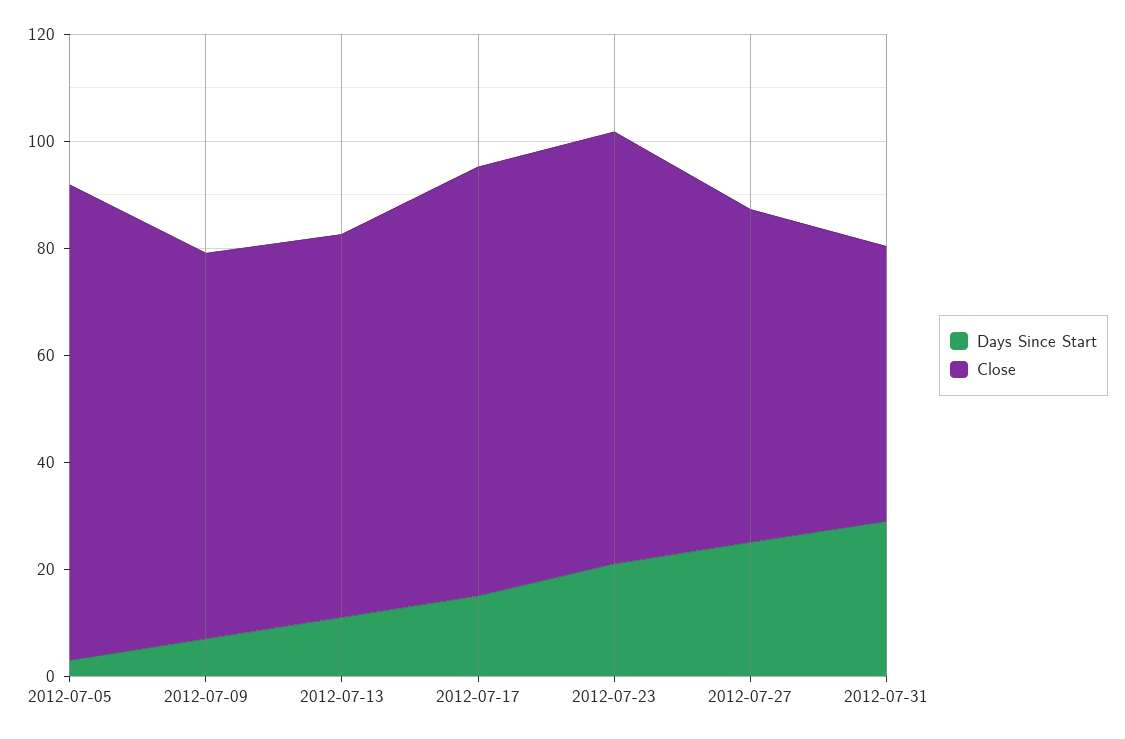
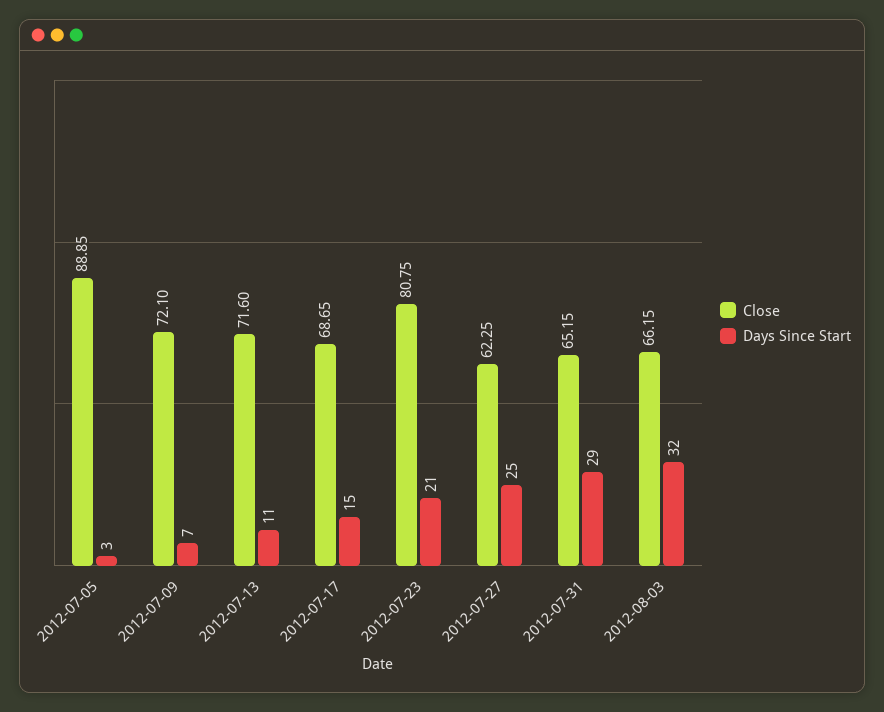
Close, 2012-07-17: 80 -> 68.65
Close, 2012-07-31: 50 -> 65.15
Close, 2012-08-03: none -> 66.15
Days Since Start, 2012-08-03: none -> 32

